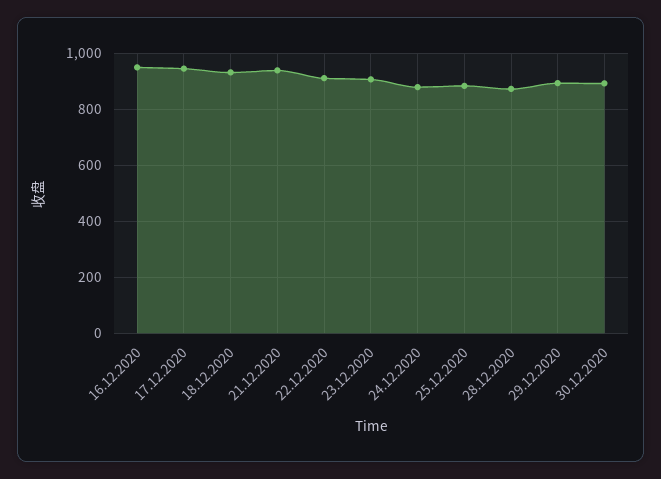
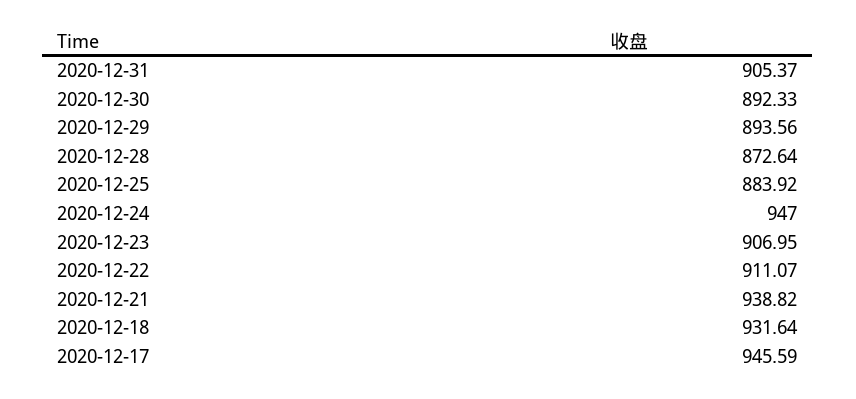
16.12.2020: 950 -> none
24.12.2020: 875 -> 947
2020-12-31: none -> 905.37

